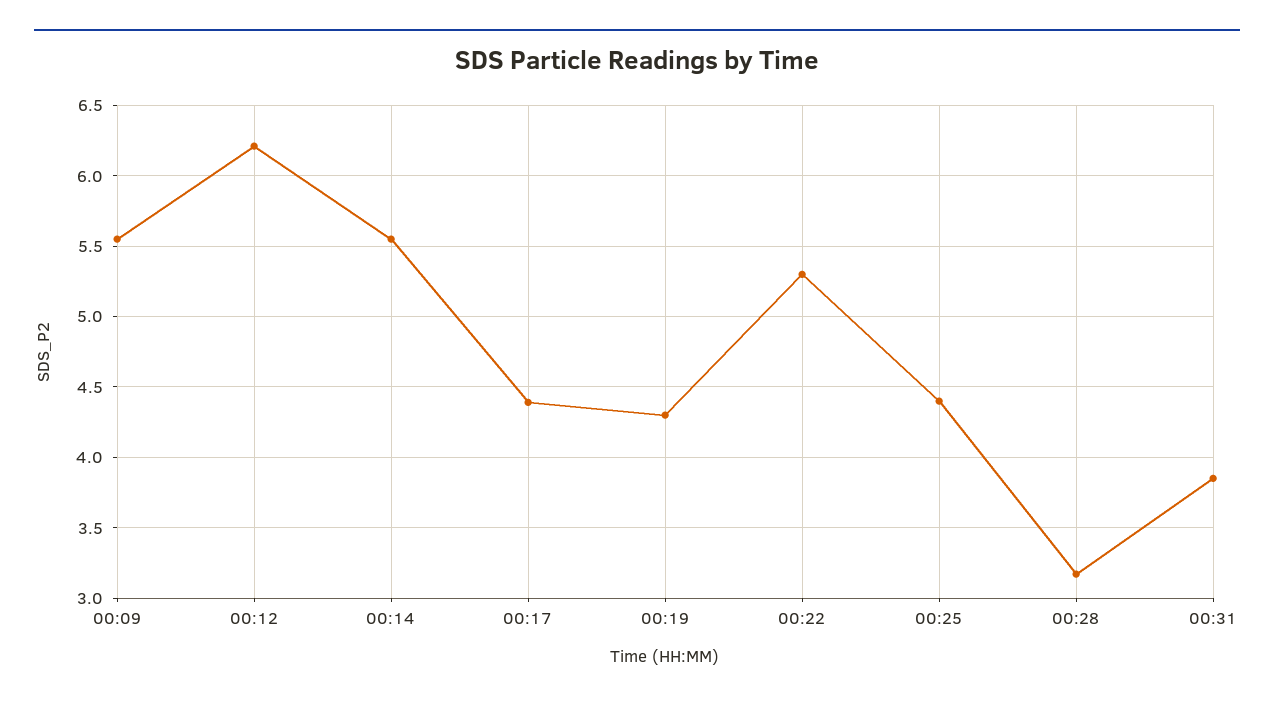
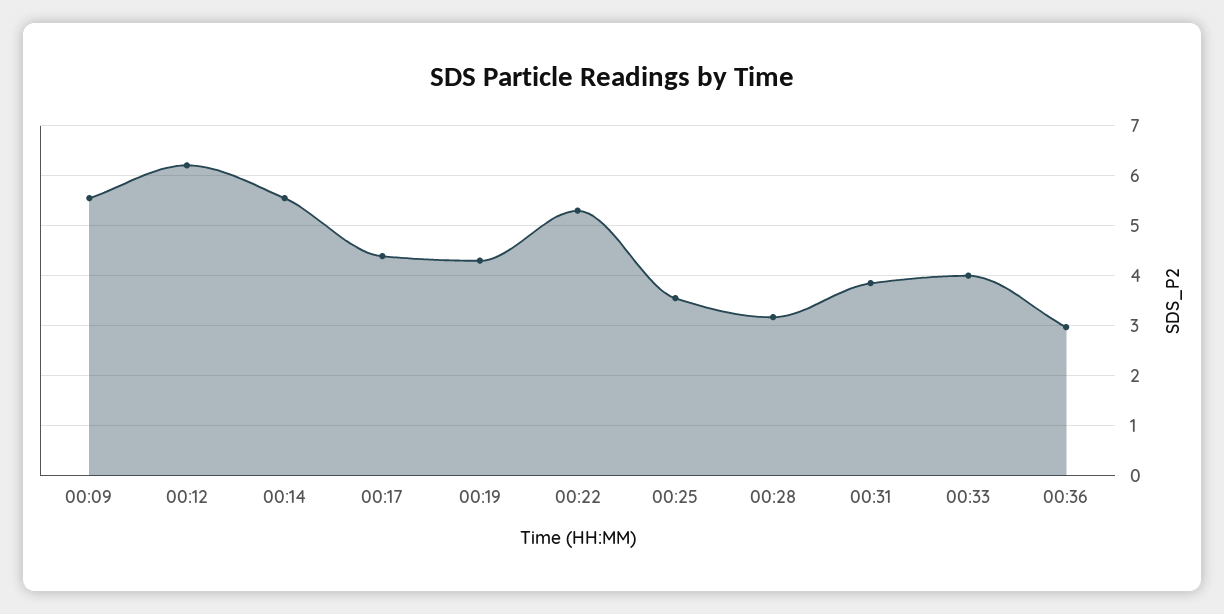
00:25: 4.4 -> 3.6
00:33: none -> 4
00:36: none -> 3

